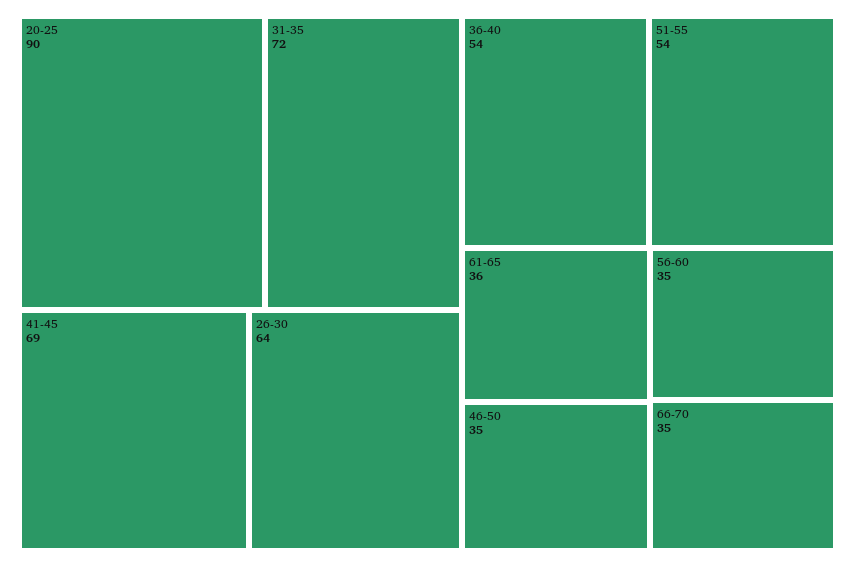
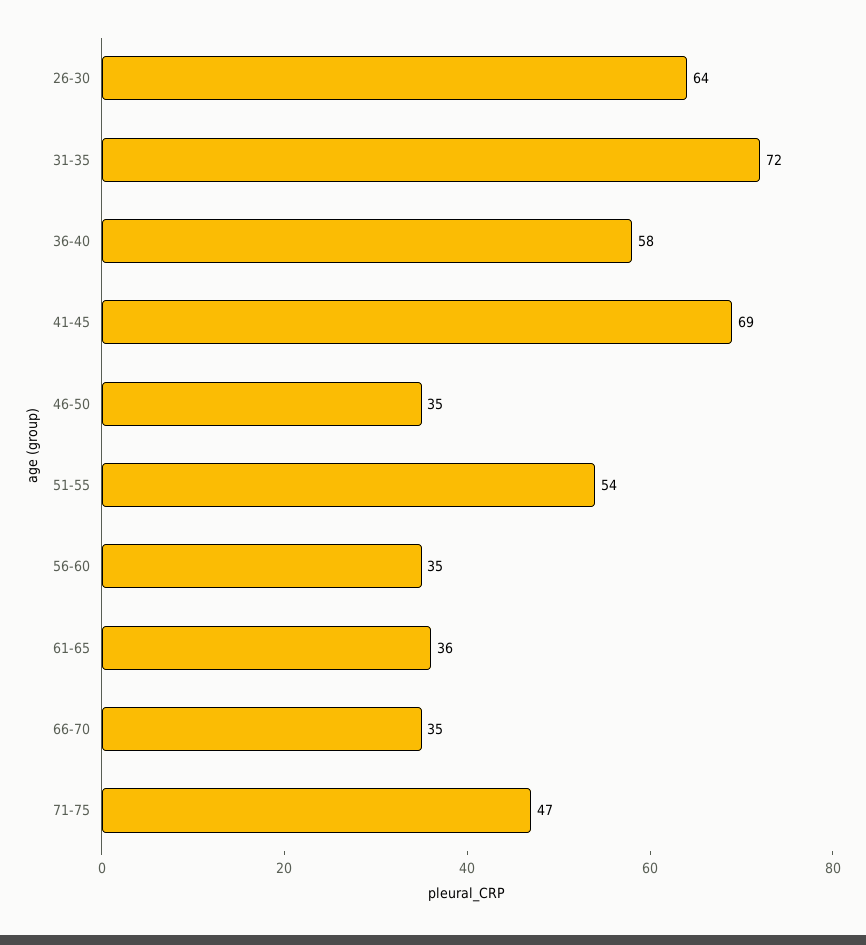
20-25: 90 -> none
36-40: 54 -> 58
71-75: none -> 47

